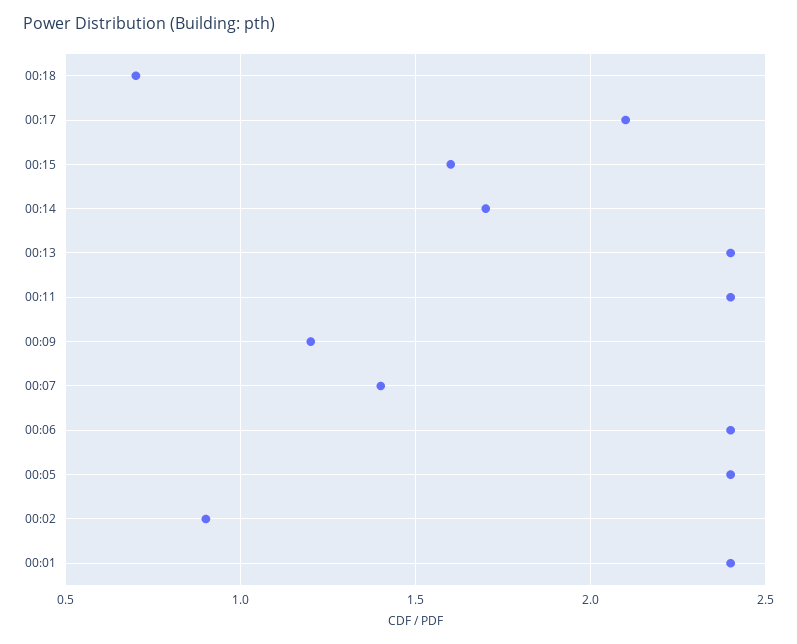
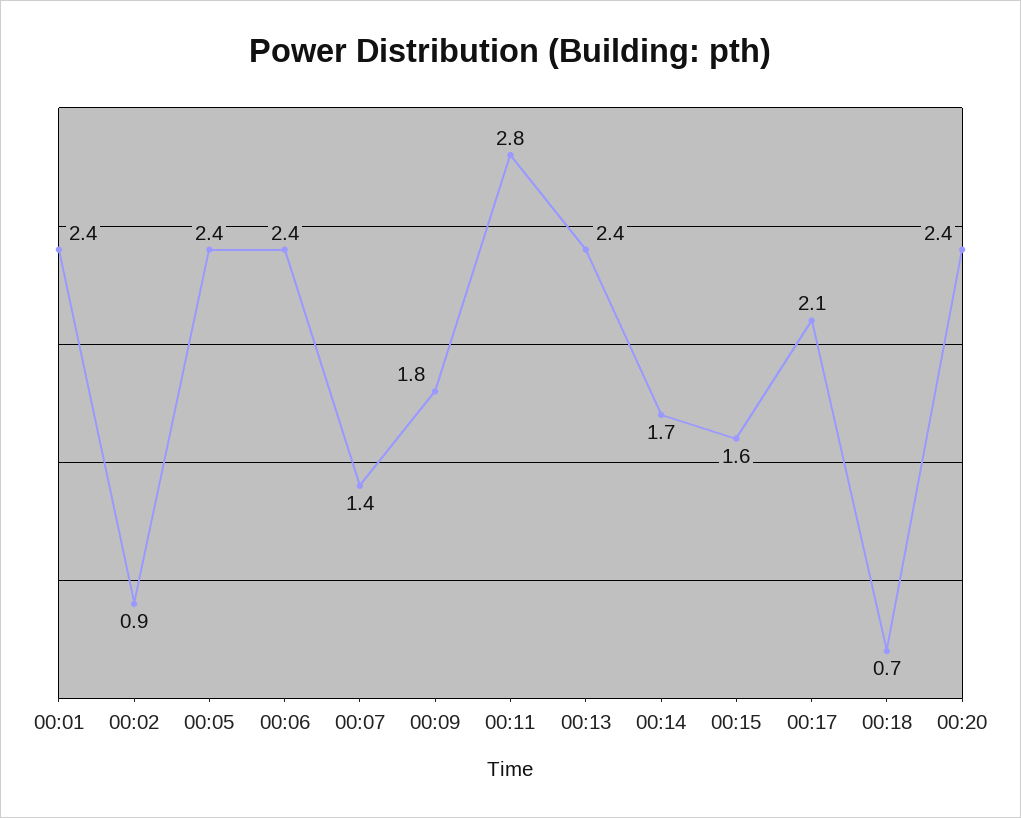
00:11: 2.4 -> 2.8
00:09: 1.2 -> 1.8
00:20: none -> 2.4

